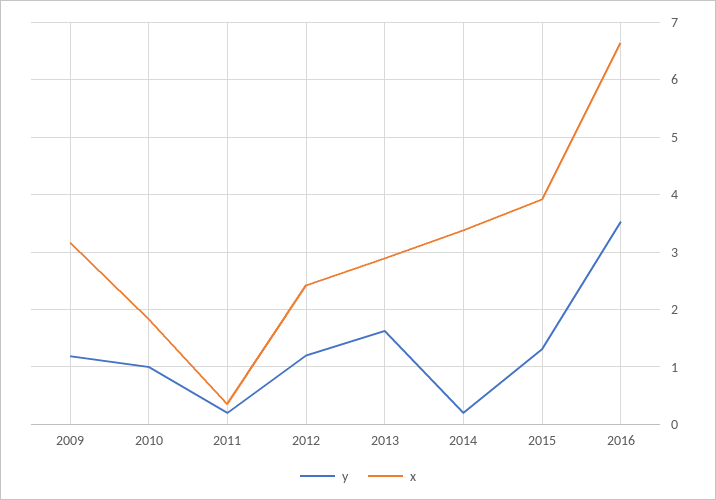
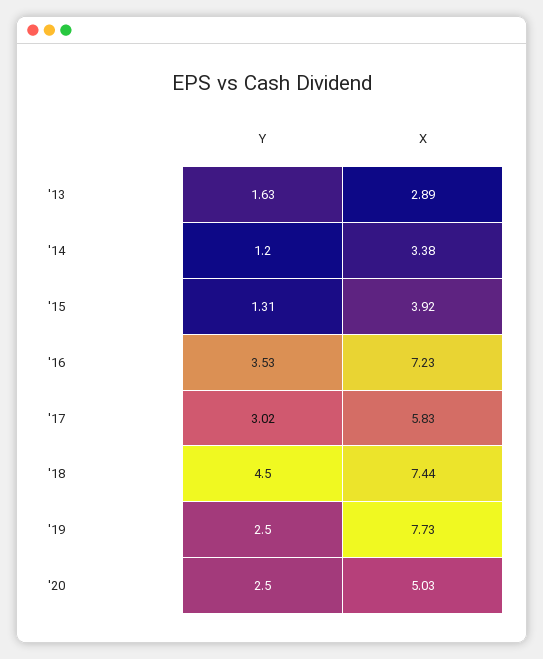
y, 2009: 1.2 -> none
x, 2009: 3.2 -> none
y, 2010: 1 -> none
x, 2010: 1.8 -> none
y, 2011: 0.2 -> none
x, 2011: 0.4 -> none
y, 2012: 1.2 -> none
x, 2012: 2.4 -> none
y, 2014: 0.2 -> 1.2
x, 2016: 6.6 -> 7.23
y, '17: none -> 3.02
x, '17: none -> 5.83
y, '18: none -> 4.5
x, '18: none -> 7.44
y, '19: none -> 2.5
x, '19: none -> 7.73
y, '20: none -> 2.5
x, '20: none -> 5.03

